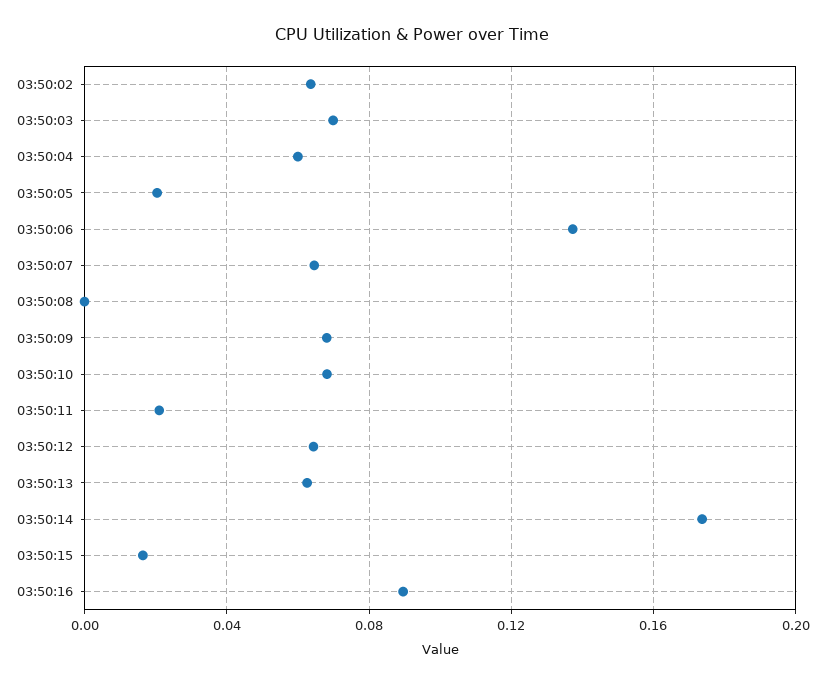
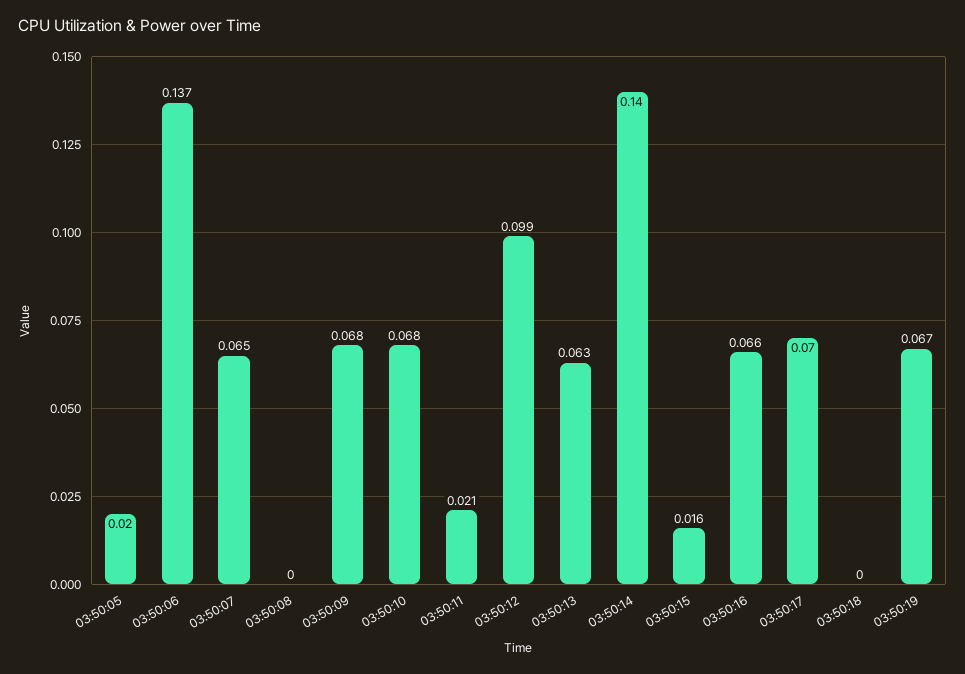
03:50:02: 0.065 -> none
03:50:03: 0.07 -> none
03:50:04: 0.06 -> none
03:50:12: 0.065 -> 0.099
03:50:14: 0.175 -> 0.14
03:50:16: 0.09 -> 0.066
03:50:17: none -> 0.07
03:50:18: none -> 0
03:50:19: none -> 0.067

